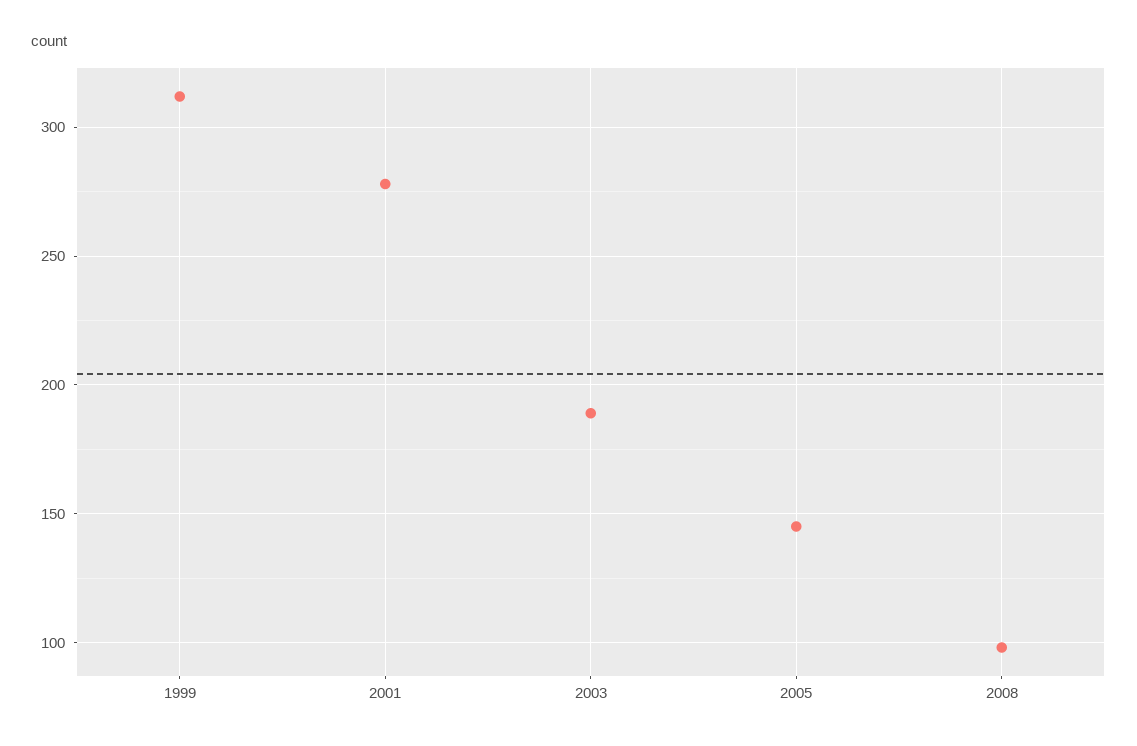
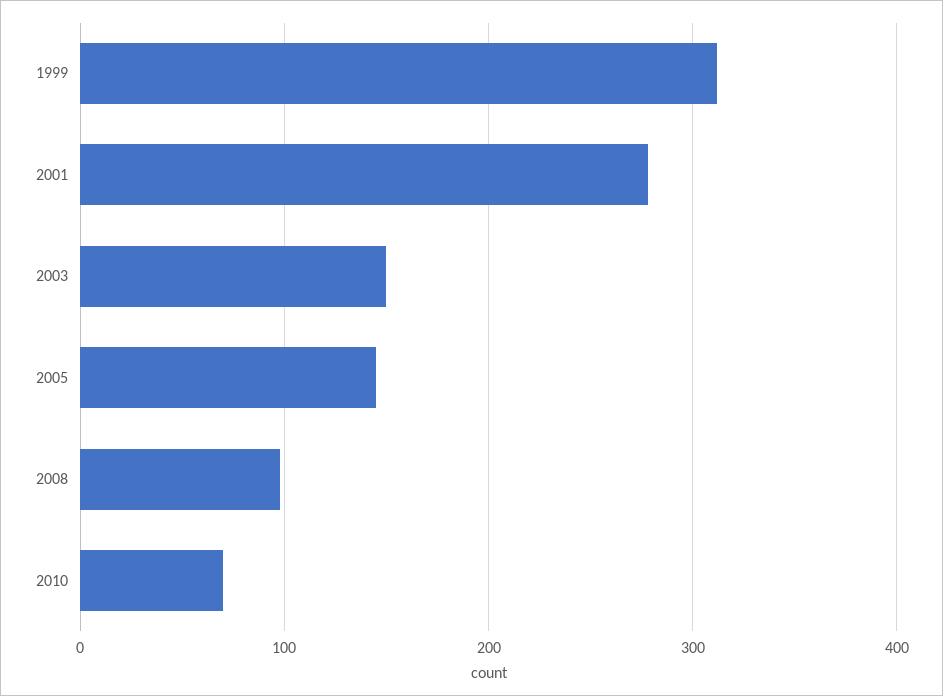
2003: 190 -> 150
2010: none -> 70

